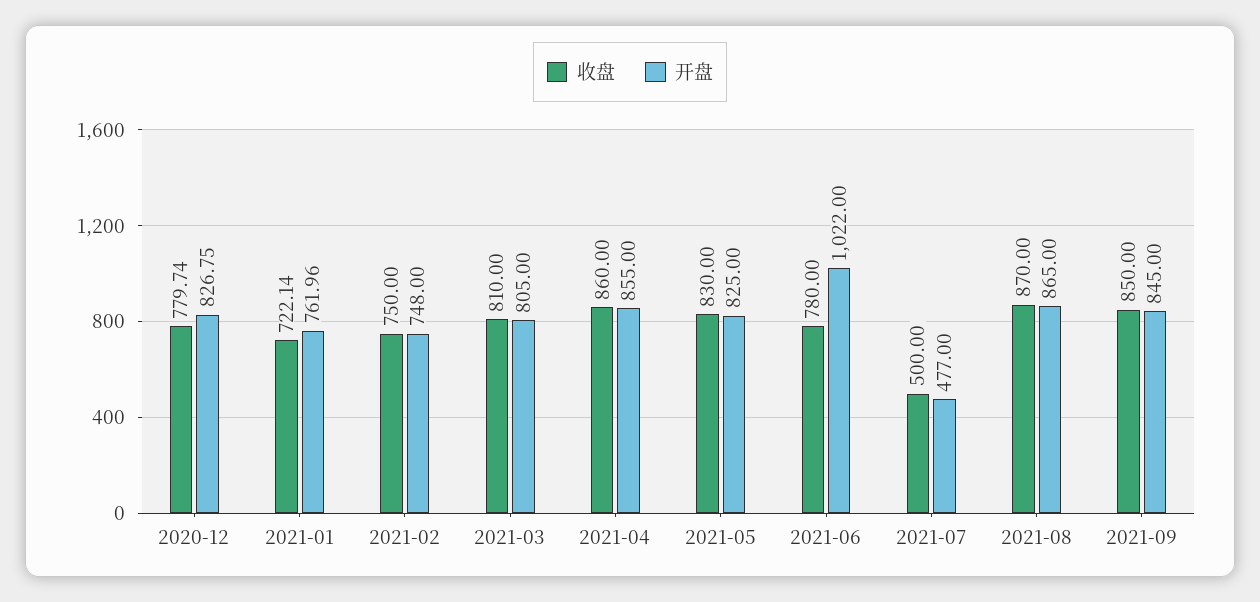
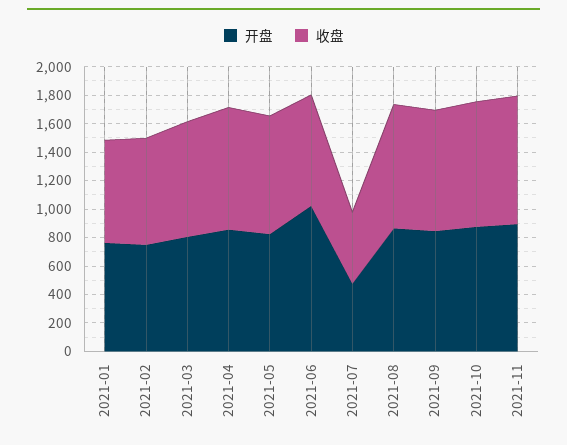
收盘, 2020-12: 779.74 -> none
开盘, 2020-12: 826.75 -> none
开盘, 2021-10: none -> 900
收盘, 2021-10: none -> 900
开盘, 2021-11: none -> 900
收盘, 2021-11: none -> 900

